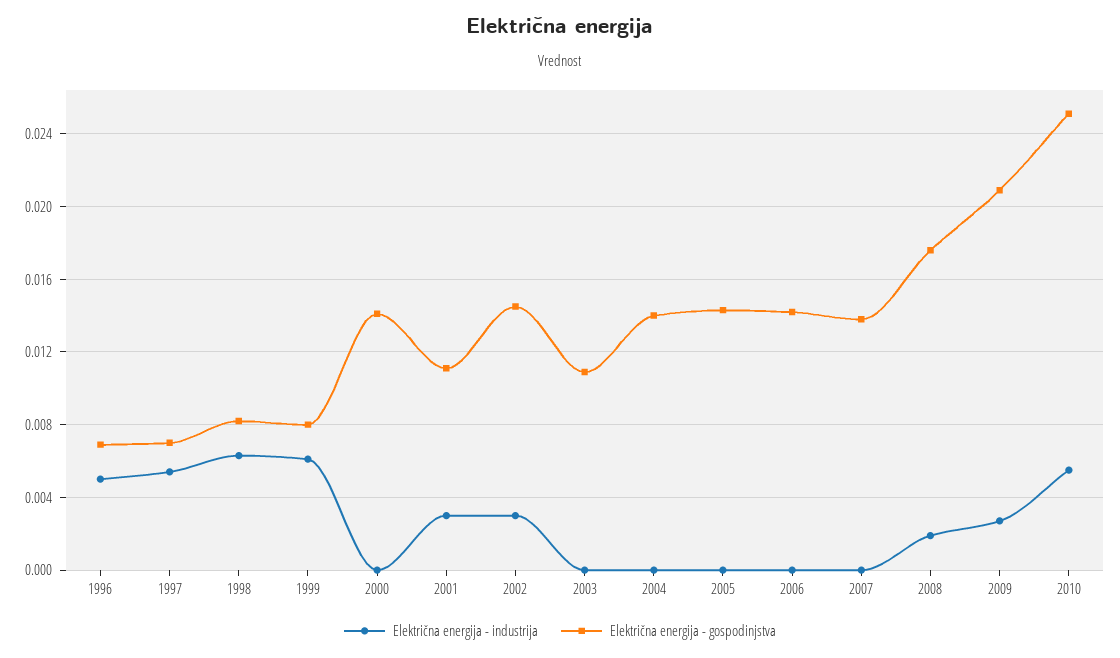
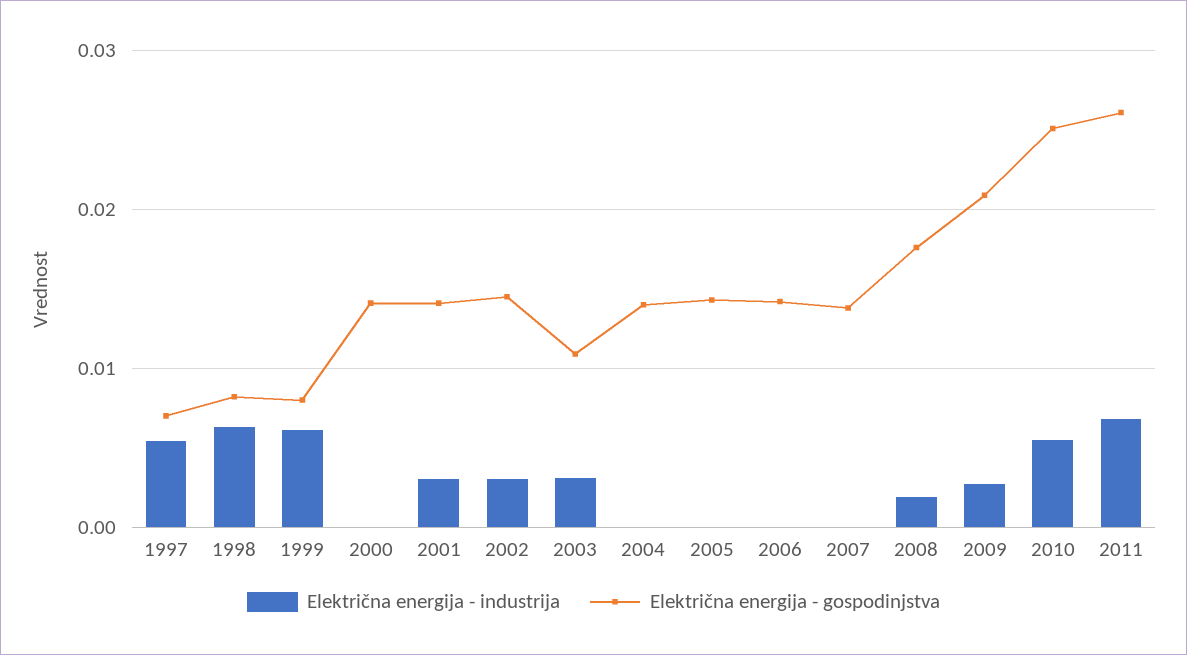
Električna energija - industrija, 1996: 0.005 -> none
Električna energija - gospodinjstva, 1996: 0.007 -> none
Električna energija - gospodinjstva, 2001: 0.011 -> 0.014
Električna energija - industrija, 2003: 0 -> 0.003
Električna energija - industrija, 2011: none -> 0.007
Električna energija - gospodinjstva, 2011: none -> 0.026

